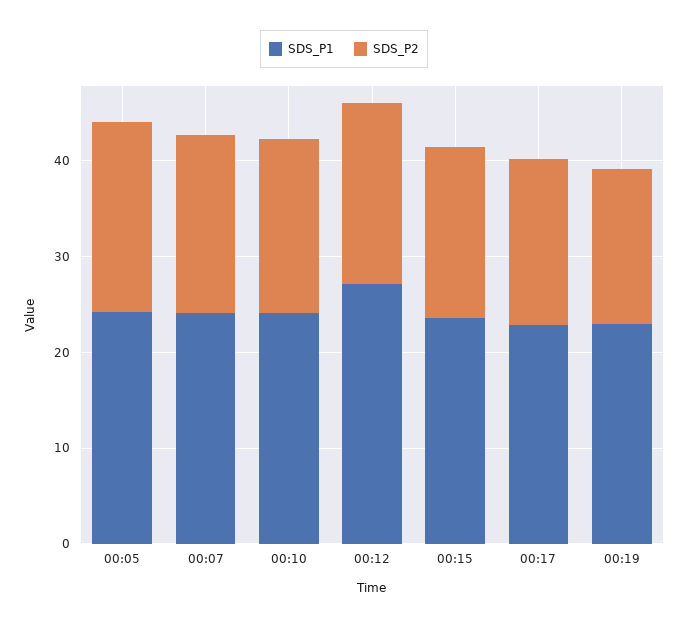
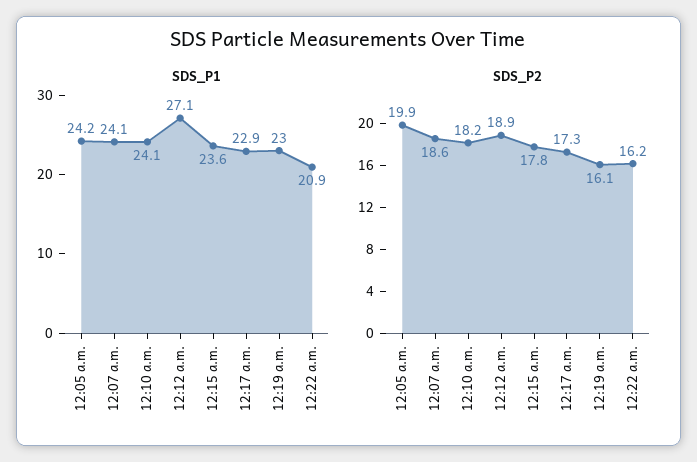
SDS_P1, 12:22 a.m.: none -> 20.9
SDS_P2, 12:22 a.m.: none -> 16.2

